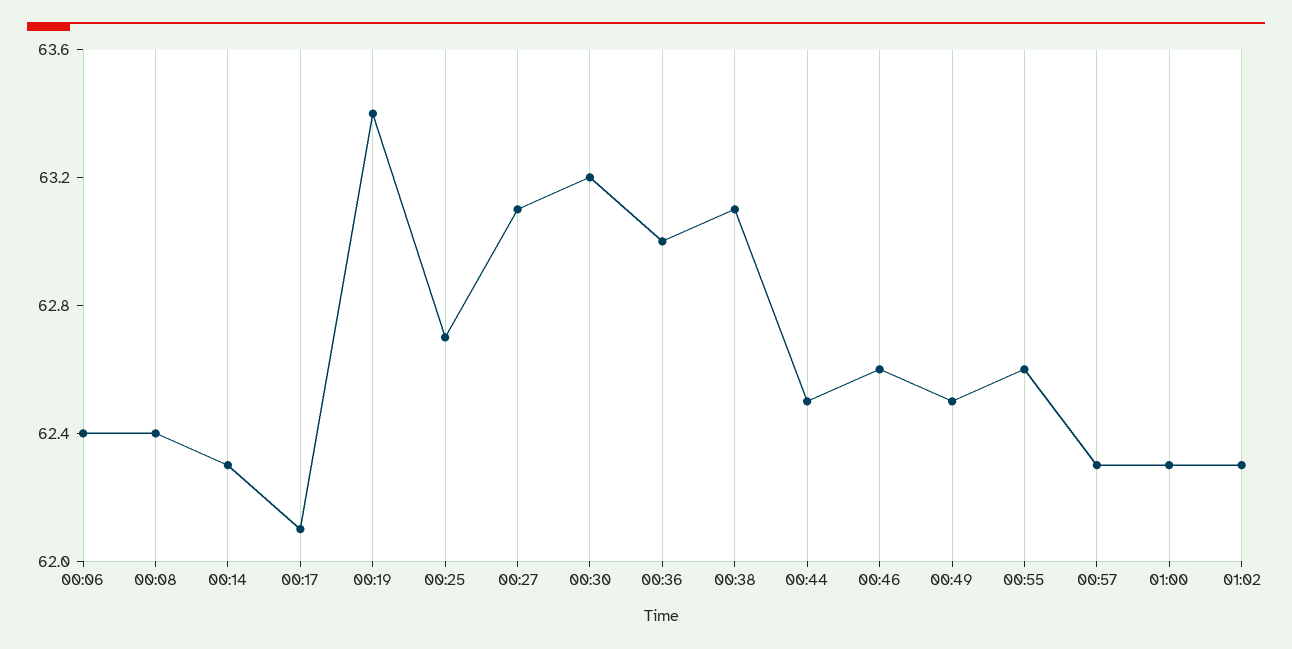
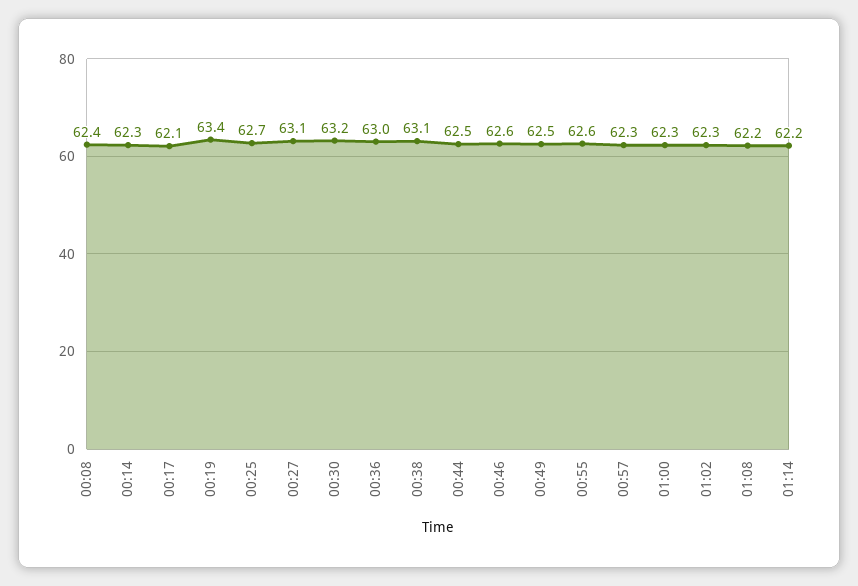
00:06: 62.4 -> none
01:08: none -> 62.2
01:14: none -> 62.2

